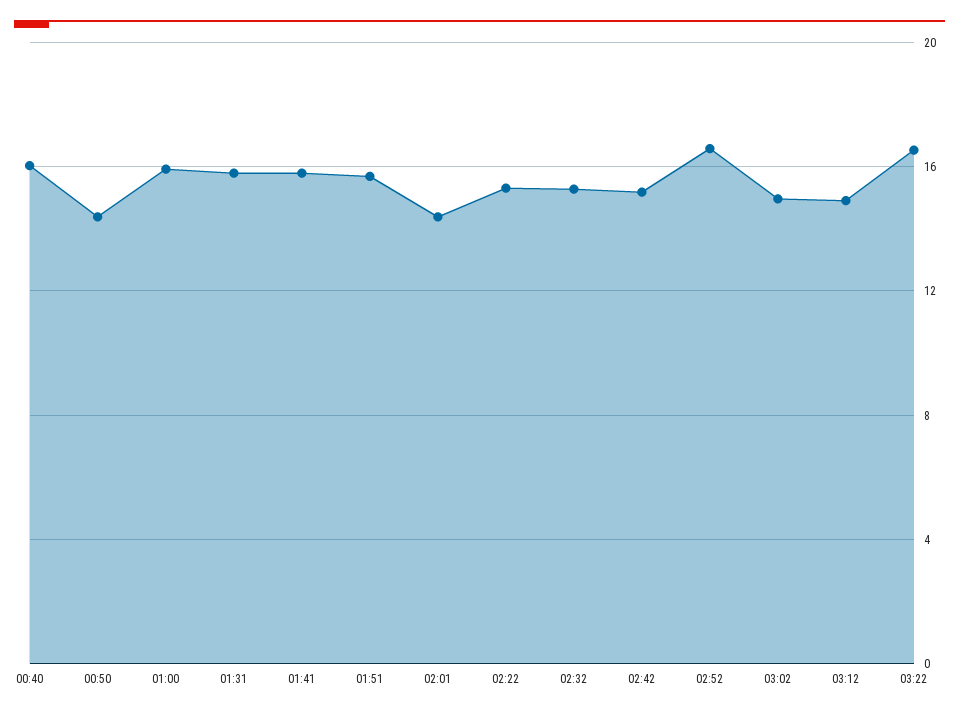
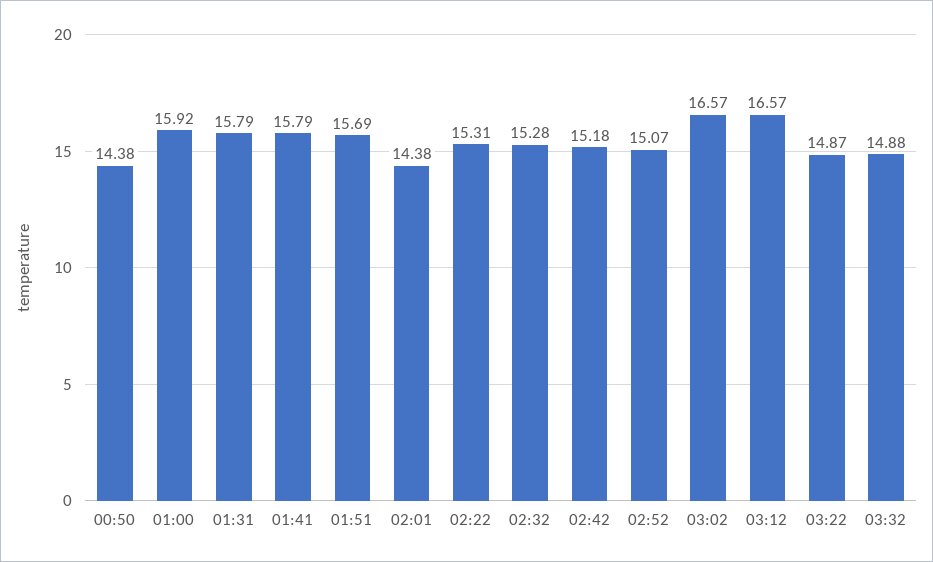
00:40: 16 -> none
02:52: 16.5 -> 15.07
03:02: 15 -> 16.57
03:12: 15 -> 16.57
03:22: 16.5 -> 14.87
03:32: none -> 14.88

